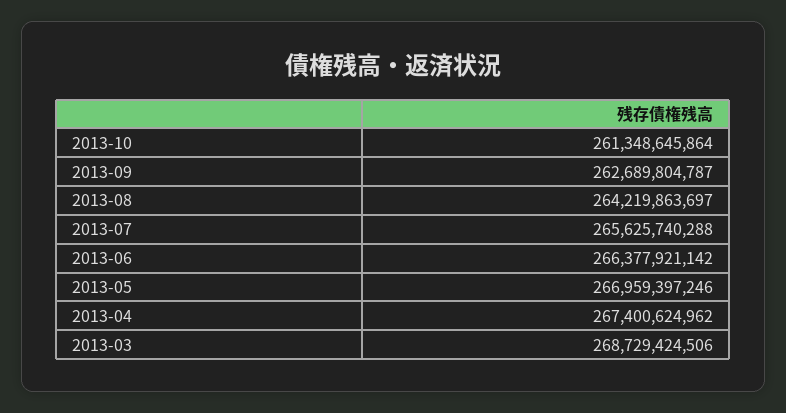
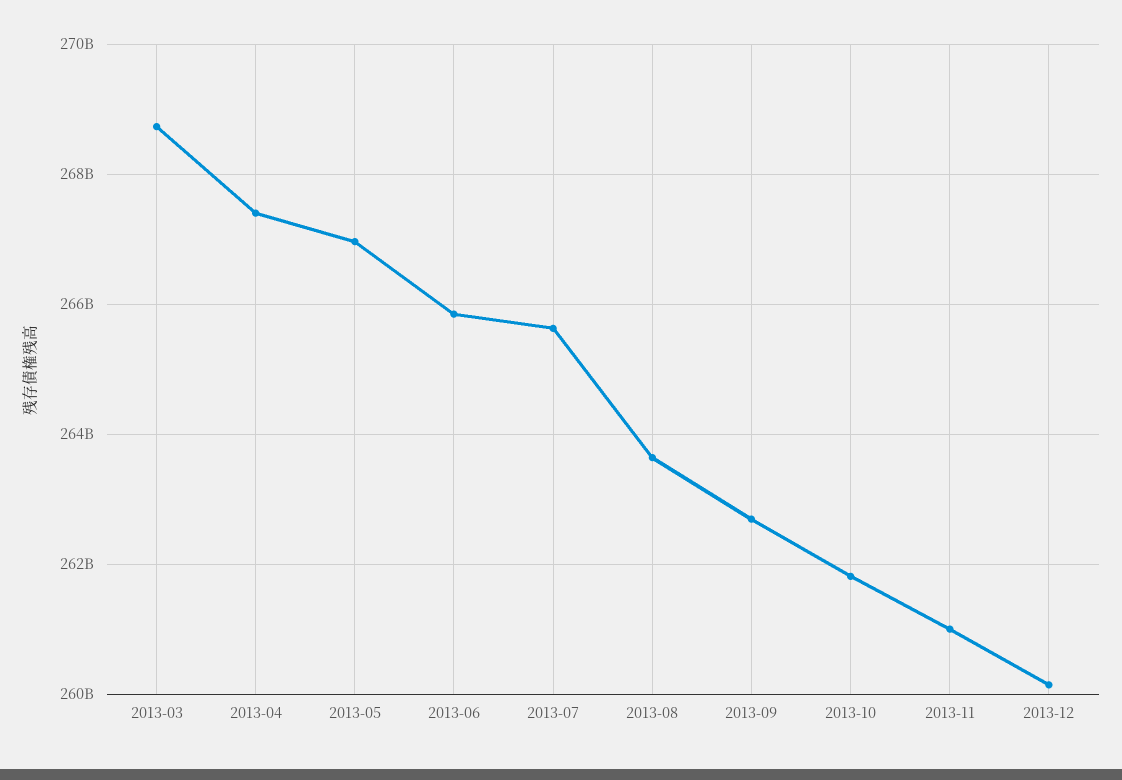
2013-10: 261348645864 -> 261800000000
2013-08: 264219863697 -> 263600000000
2013-06: 266377921142 -> 265800000000
2013-11: none -> 261000000000
2013-12: none -> 260200000000

